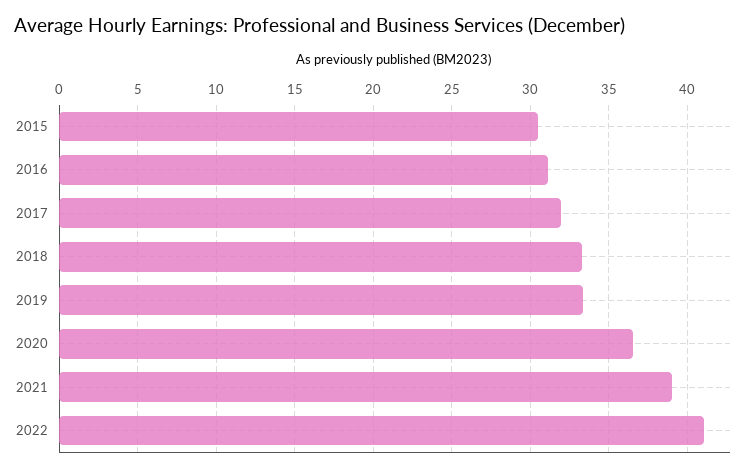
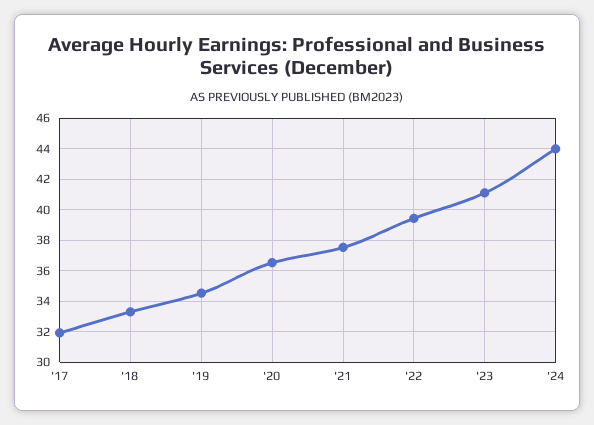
2015: 30.5 -> none
2016: 31 -> none
2019: 33.5 -> 34.5
2021: 39 -> 37.5
2022: 41 -> 39.5
'23: none -> 41
'24: none -> 44

